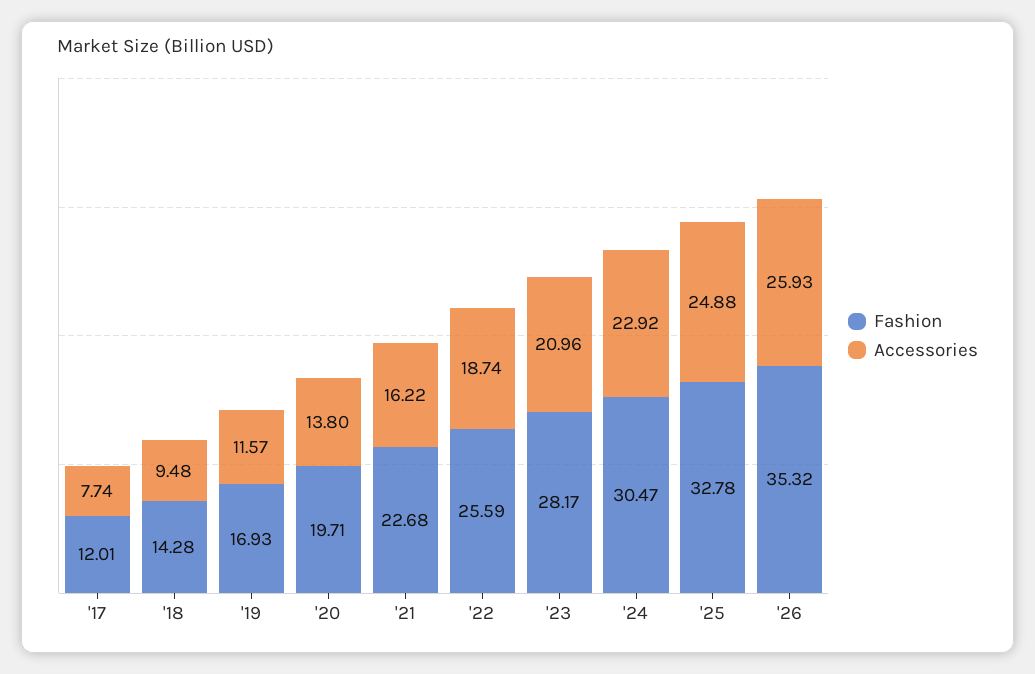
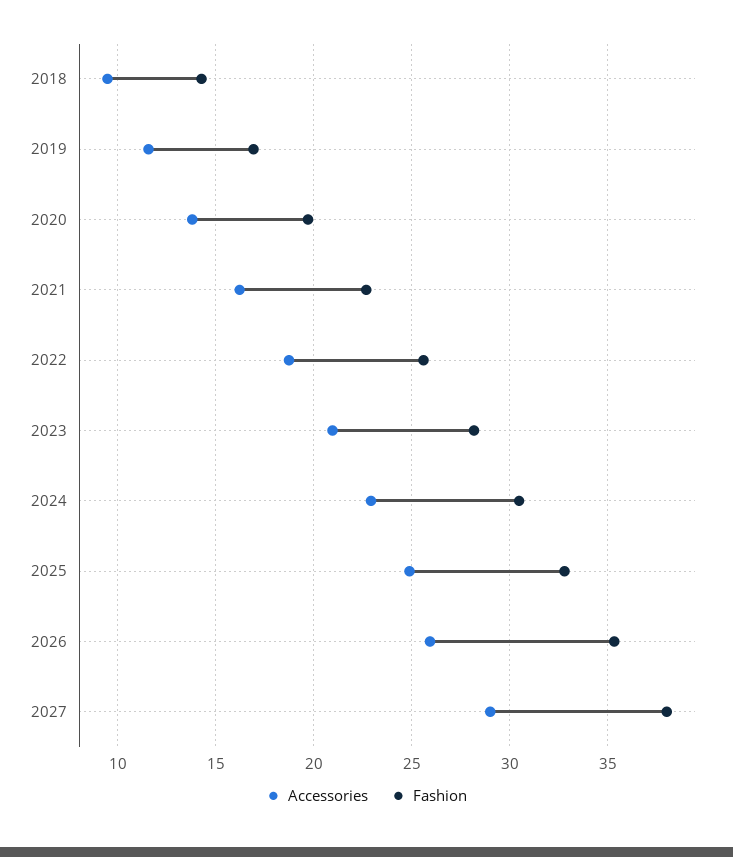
Fashion, '17: 12.01 -> none
Accessories, '17: 7.74 -> none
Accessories, 2027: none -> 29
Fashion, 2027: none -> 38

